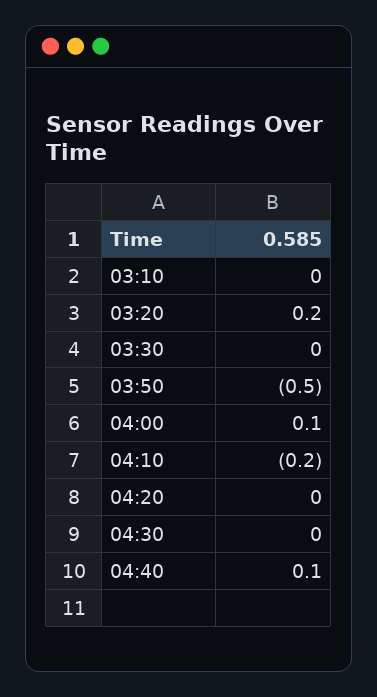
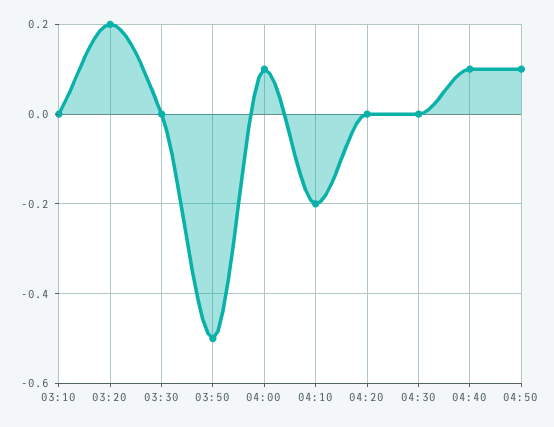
04:50: none -> 0.1

